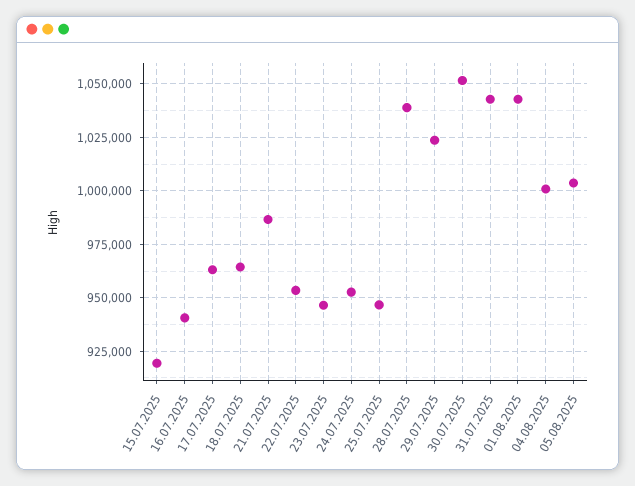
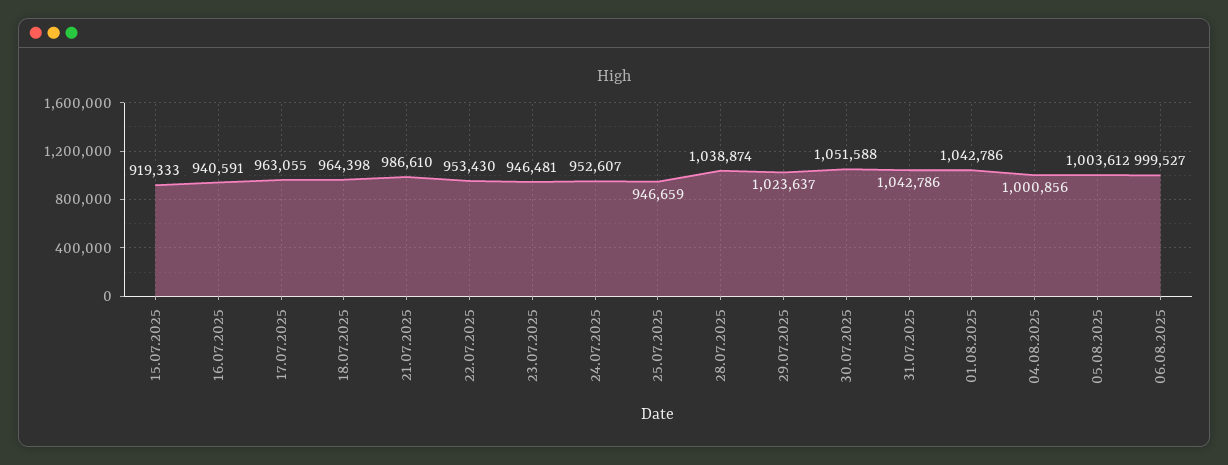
06.08.2025: none -> 999527

